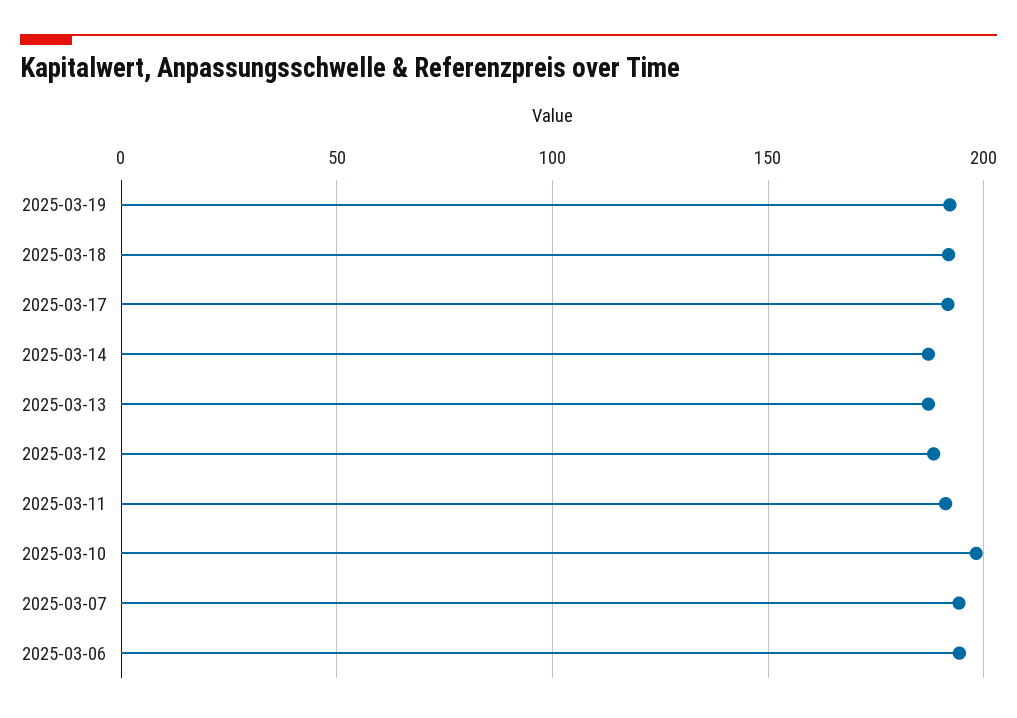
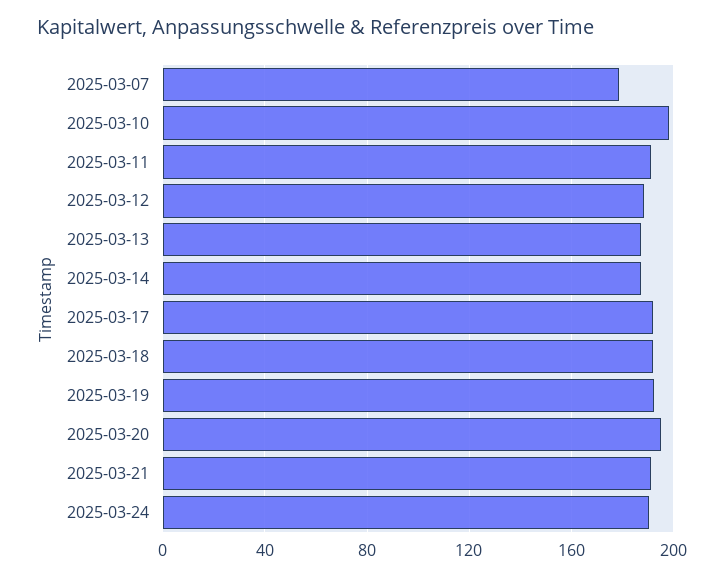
2025-03-07: 195 -> 180
2025-03-06: 195 -> none
2025-03-20: none -> 195
2025-03-21: none -> 190
2025-03-24: none -> 190

